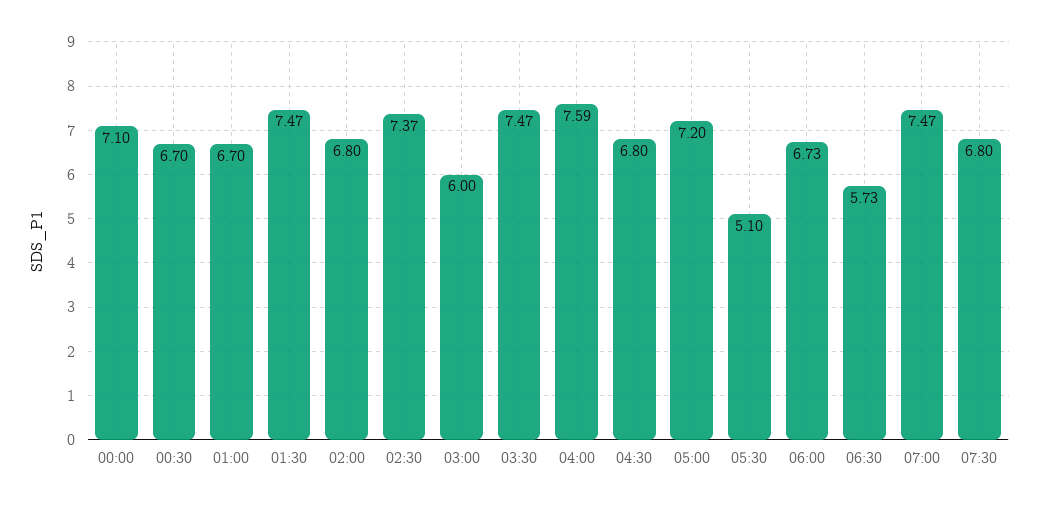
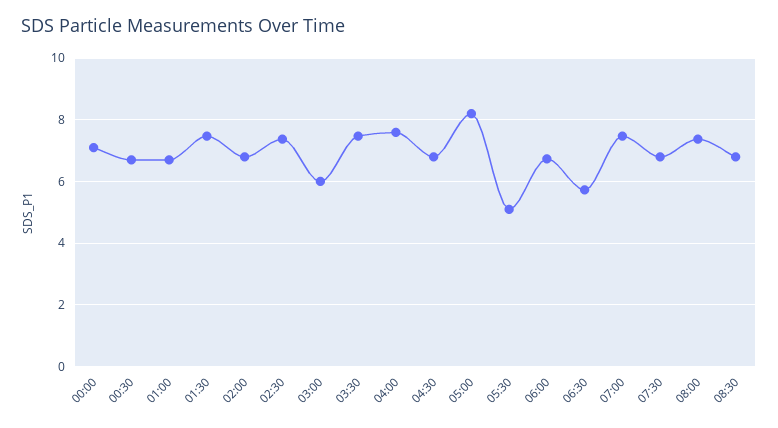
05:00: 7.2 -> 8.2
08:00: none -> 7.4
08:30: none -> 6.8

